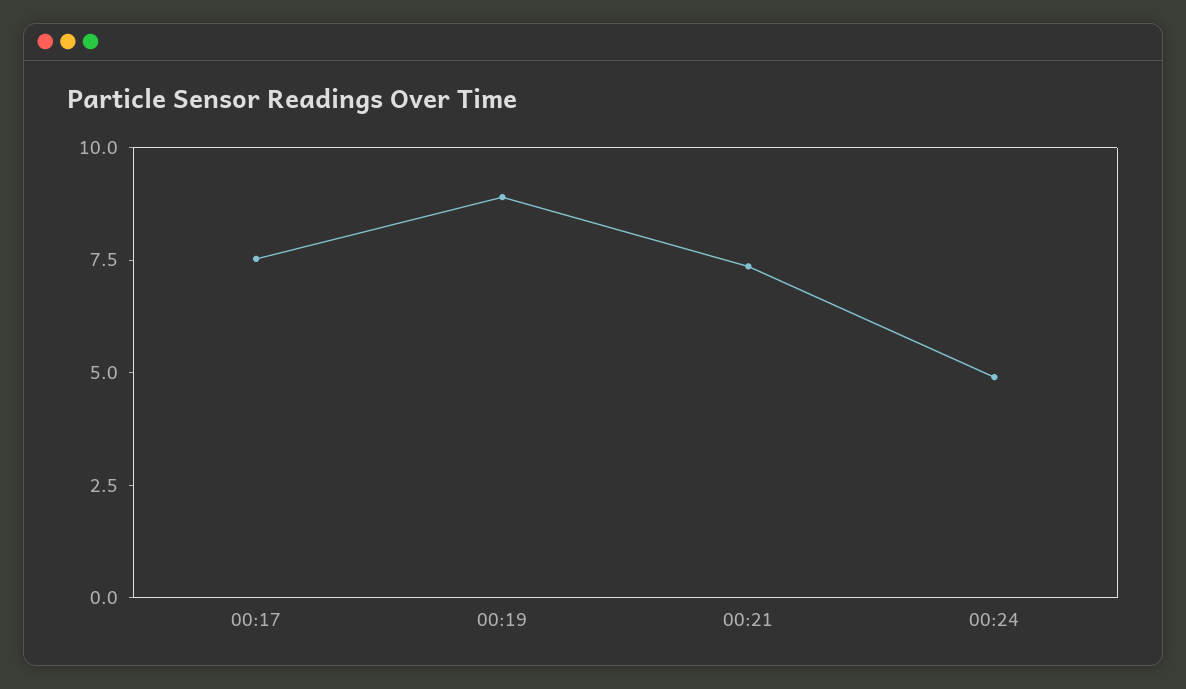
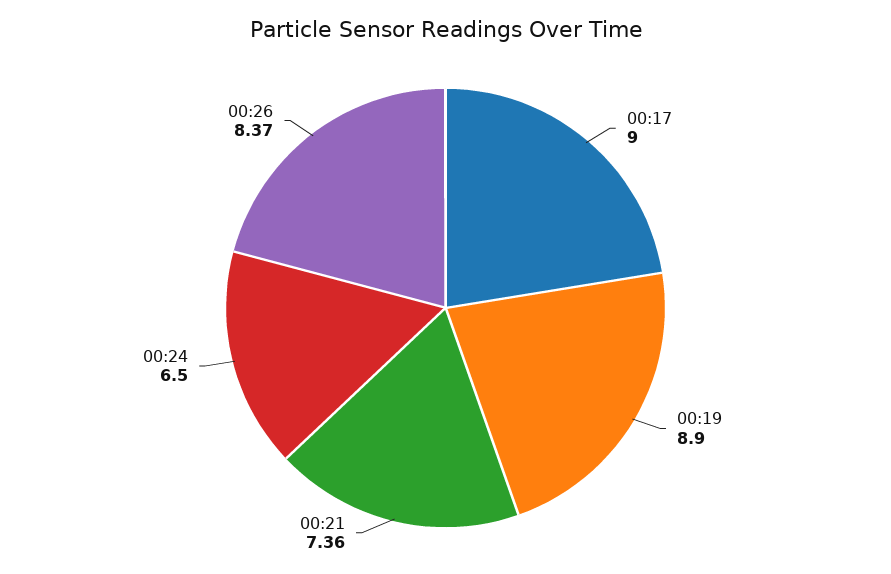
00:17: 7.5 -> 9
00:24: 5 -> 6.5
00:26: none -> 8.37

